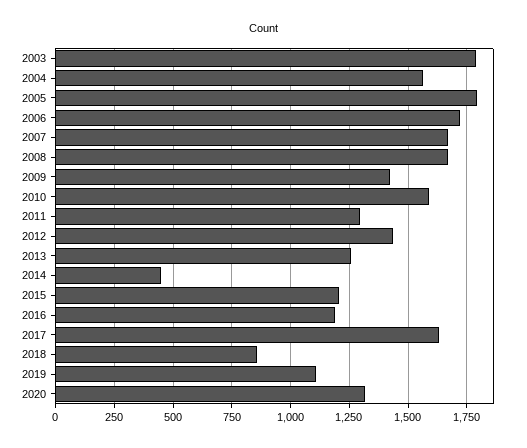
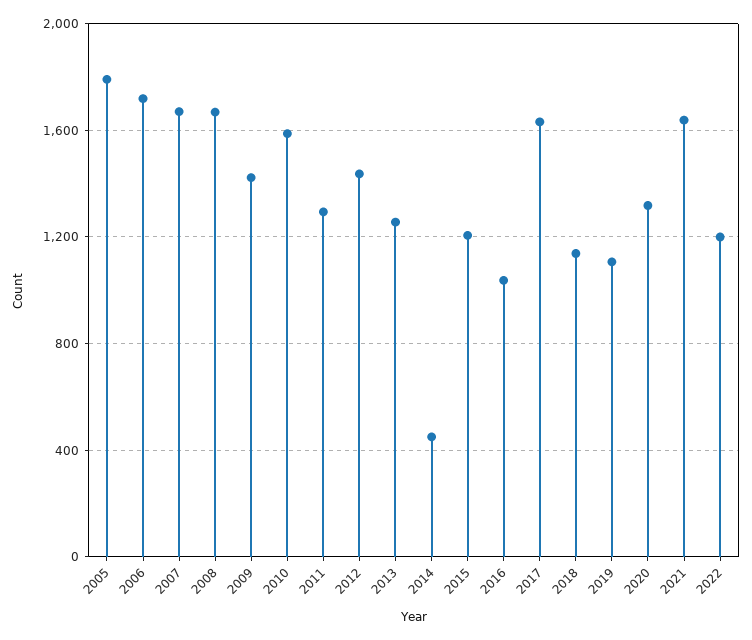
2003: 1800 -> none
2004: 1550 -> none
2016: 1200 -> 1050
2018: 850 -> 1150
2021: none -> 1650
2022: none -> 1200

